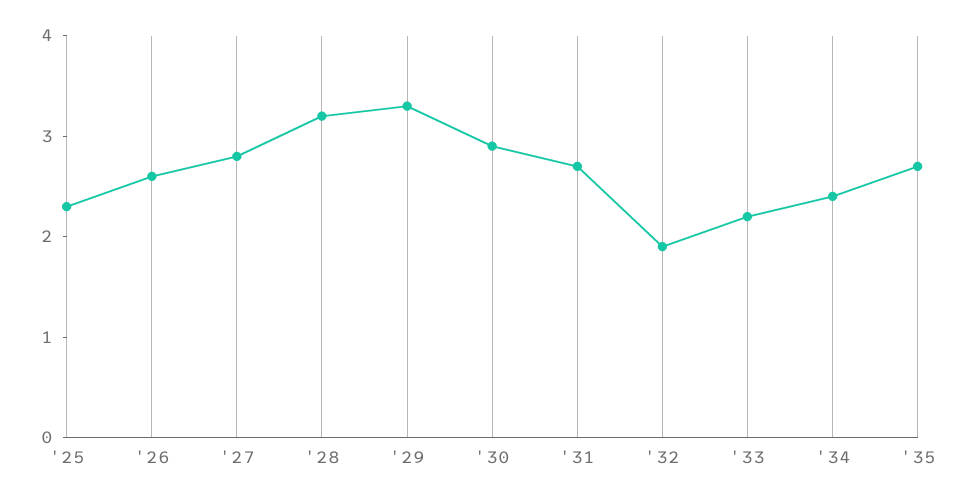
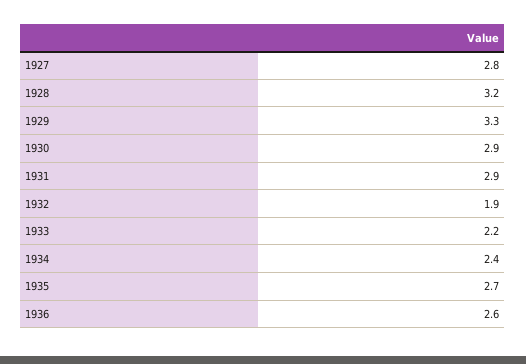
'25: 2.3 -> none
'26: 2.6 -> none
'31: 2.7 -> 2.9
1936: none -> 2.6

